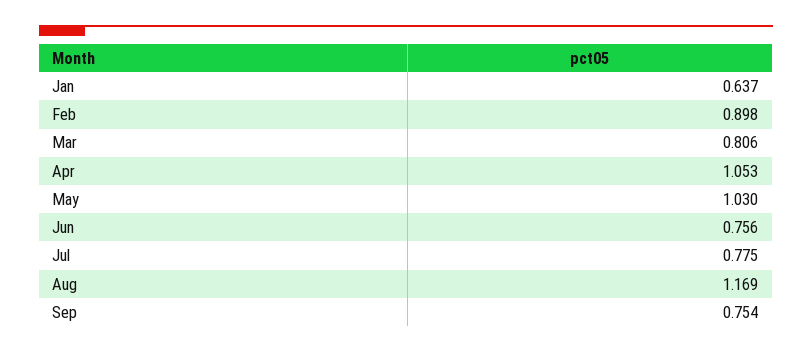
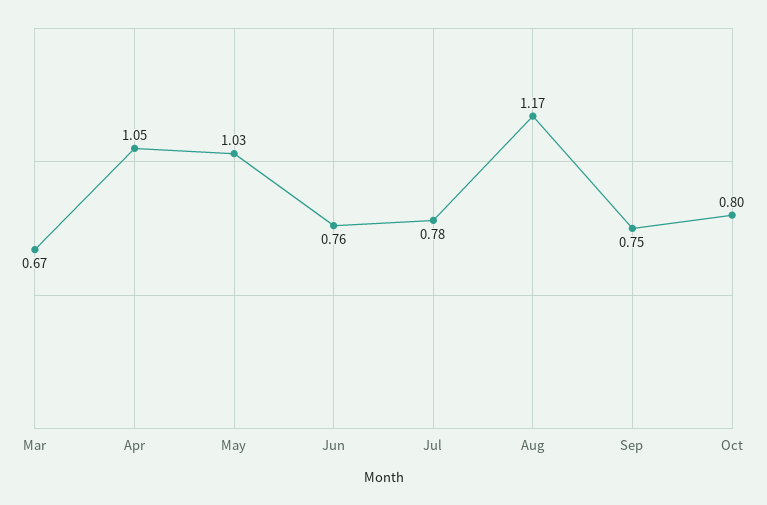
Jan: 0.637 -> none
Feb: 0.898 -> none
Mar: 0.806 -> 0.67
Oct: none -> 0.8

